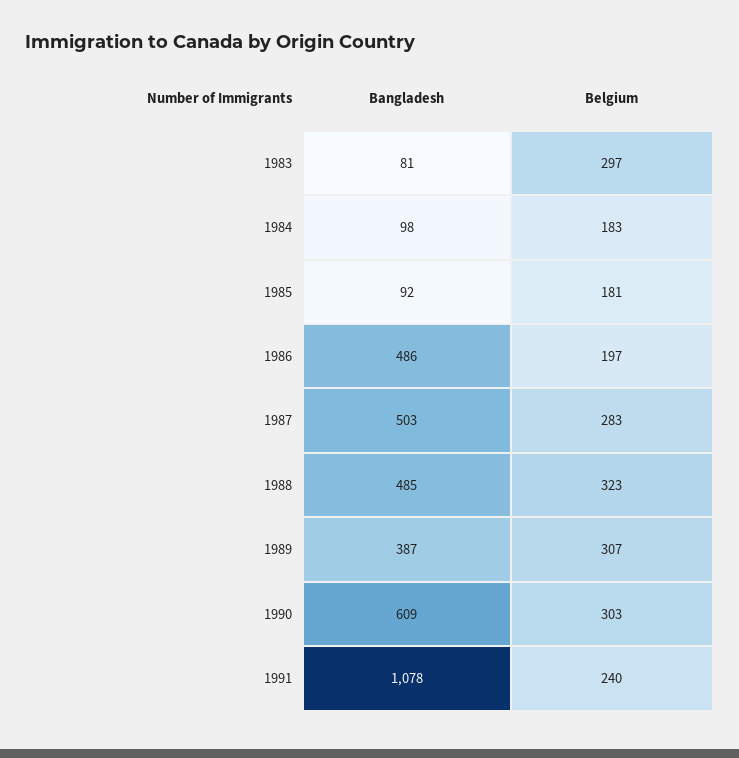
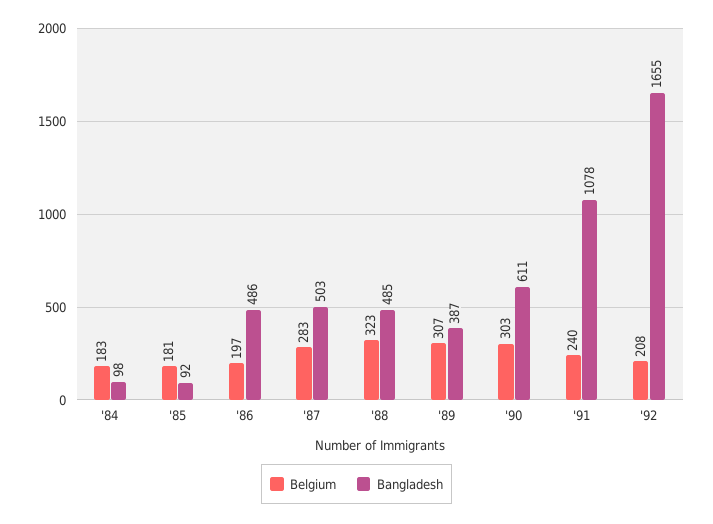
Bangladesh, 1983: 81 -> none
Belgium, 1983: 297 -> none
Bangladesh, 1990: 609 -> 611
Belgium, '92: none -> 208
Bangladesh, '92: none -> 1655

